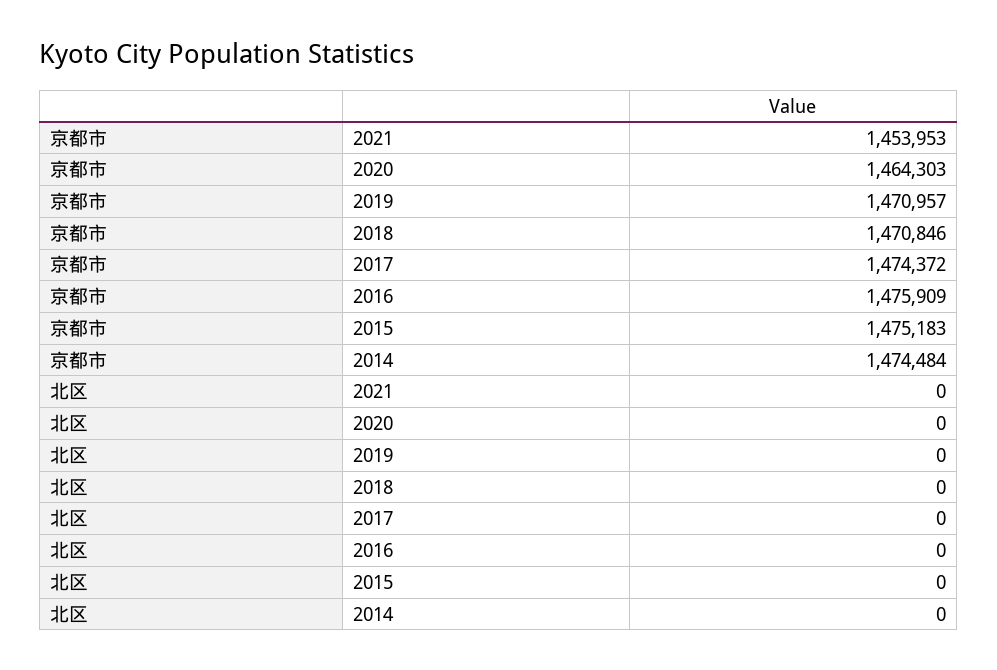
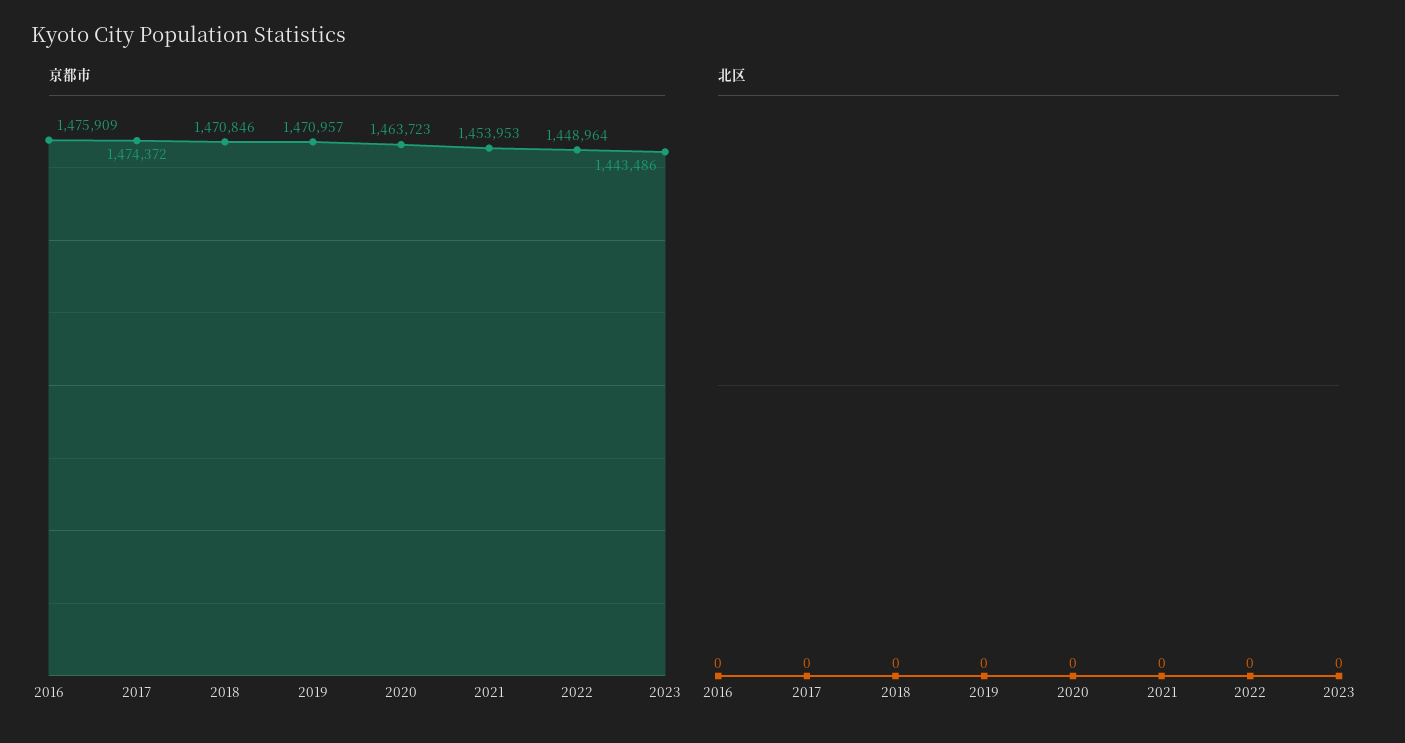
京都市, 2020: 1464303 -> 1463723
京都市, 2015: 1475183 -> none
京都市, 2014: 1474484 -> none
北区, 2015: 0 -> none
北区, 2014: 0 -> none
京都市, 2022: none -> 1448964
京都市, 2023: none -> 1443486
北区, 2022: none -> 0
北区, 2023: none -> 0

